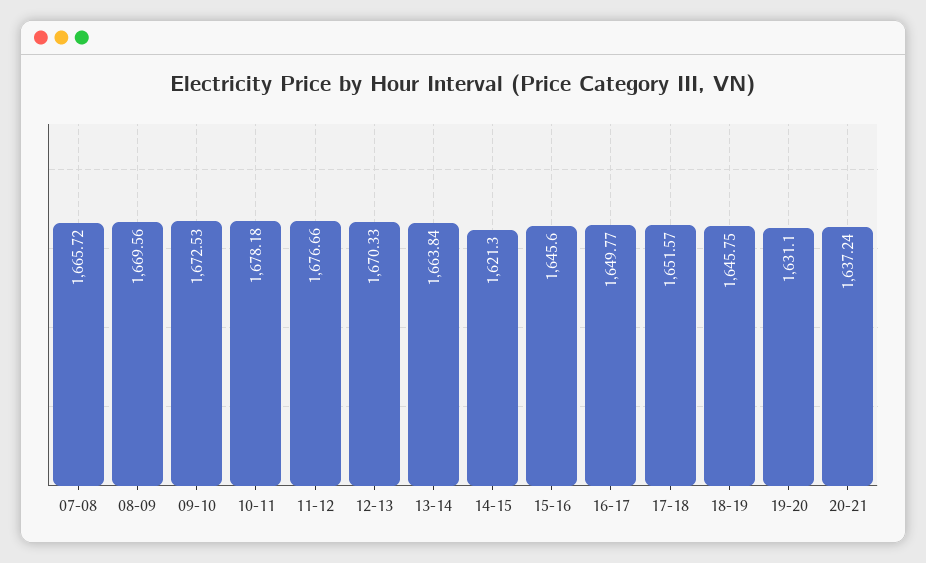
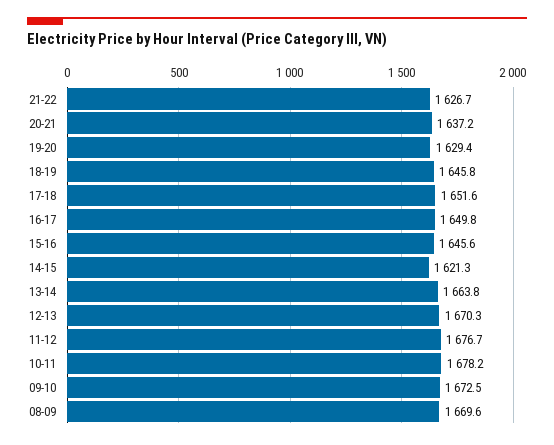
07-08: 1665.72 -> none
19-20: 1631.1 -> 1629.4
21-22: none -> 1626.7

